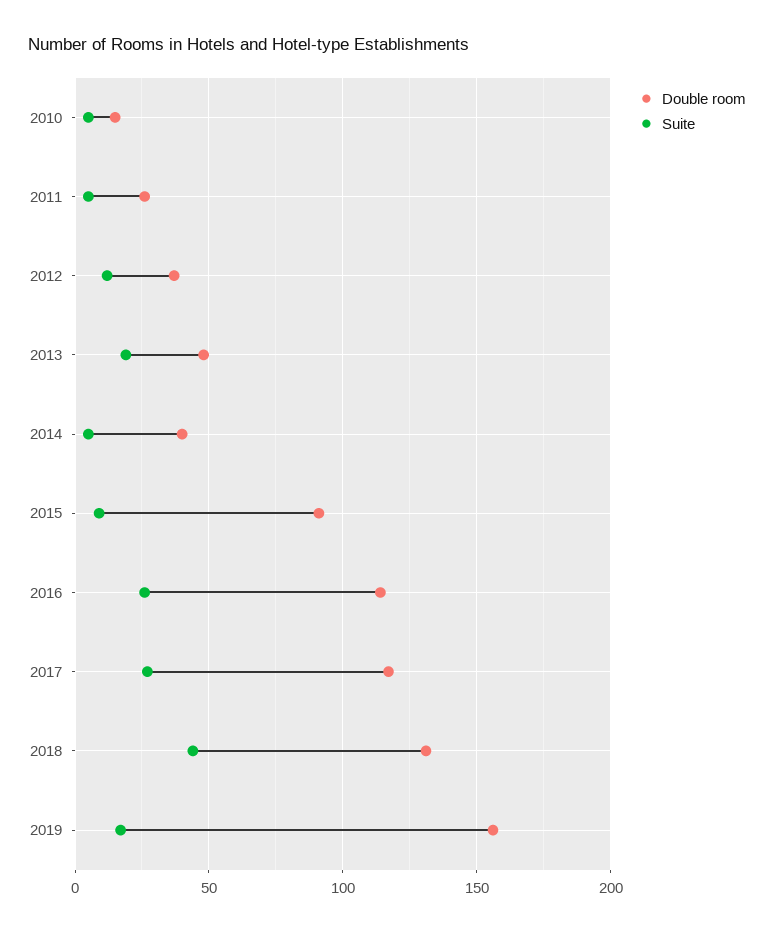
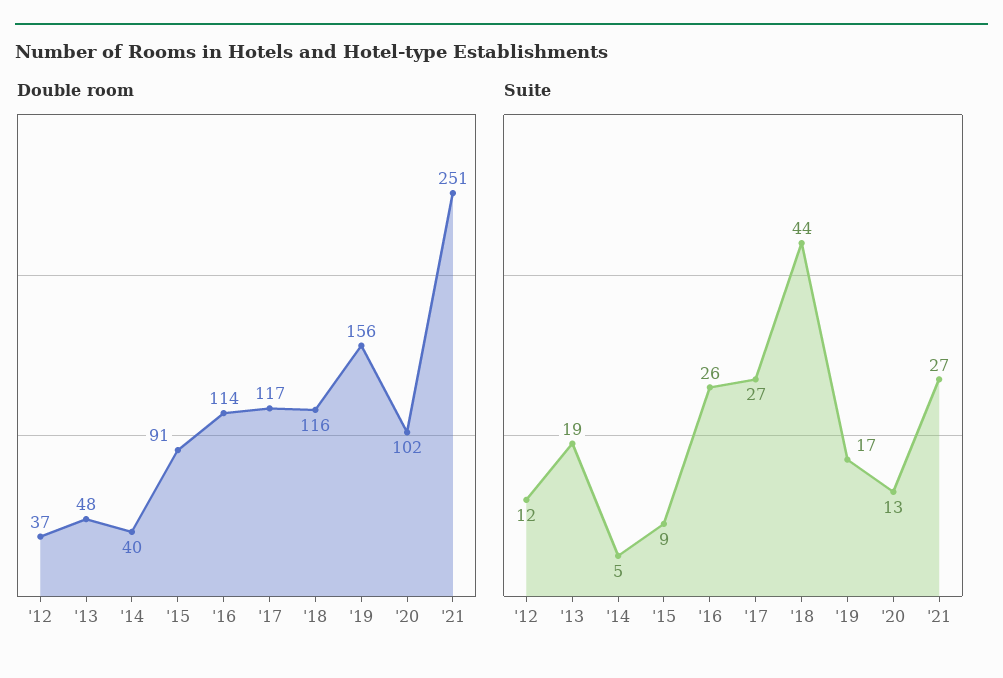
Double room, 2010: 15 -> none
Suite, 2010: 5 -> none
Double room, 2011: 25 -> none
Suite, 2011: 5 -> none
Double room, 2018: 130 -> 116
Double room, '20: none -> 102
Double room, '21: none -> 251
Suite, '20: none -> 13
Suite, '21: none -> 27

